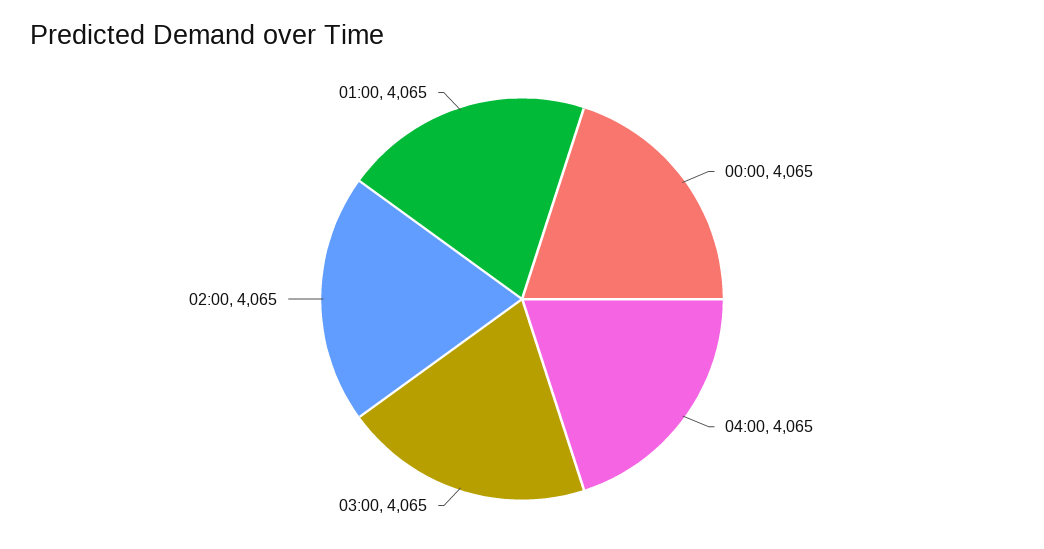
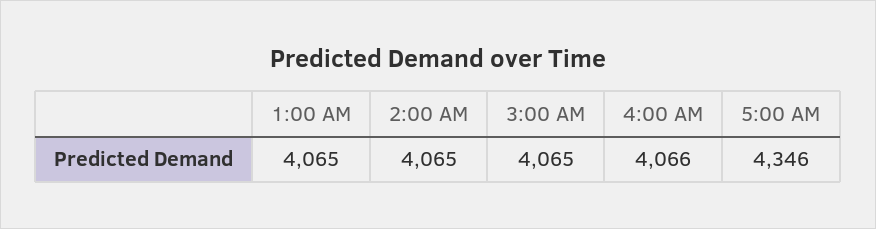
00:00: 4065 -> none
04:00: 4065 -> 4066
5:00 AM: none -> 4346

